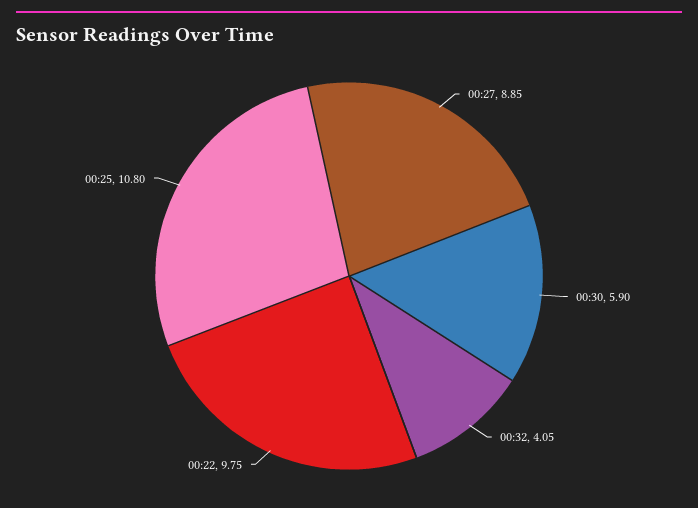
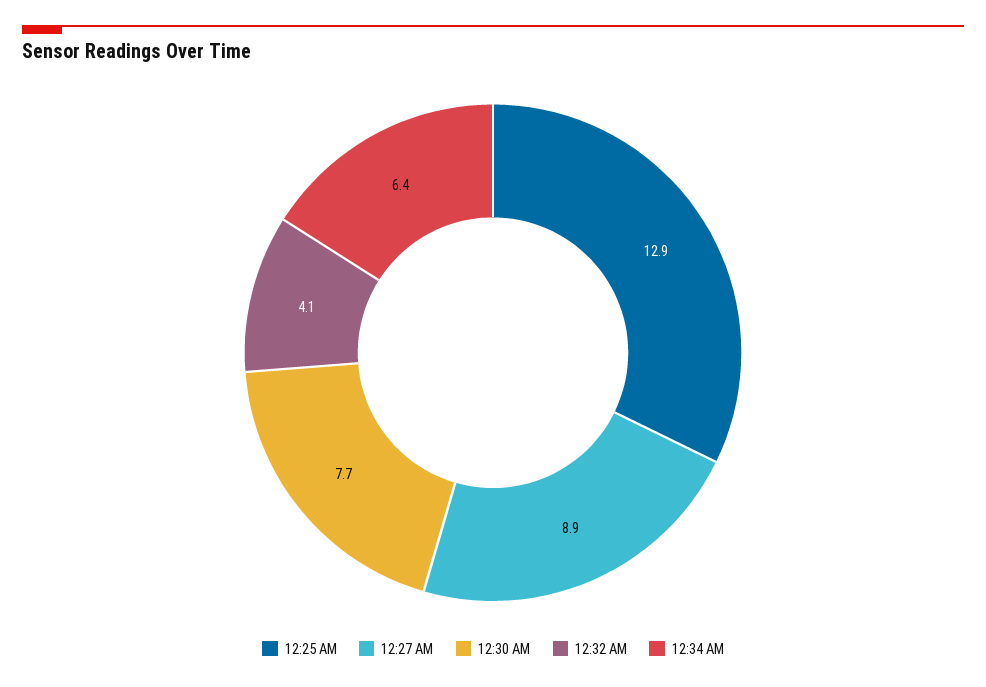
00:30: 5.9 -> 7.7
00:22: 9.75 -> none
00:25: 10.8 -> 12.9
12:34 AM: none -> 6.4

